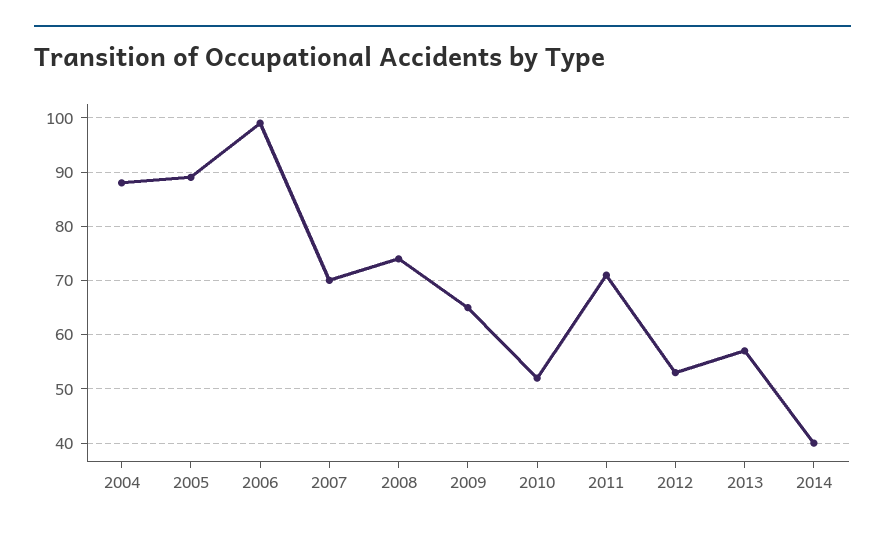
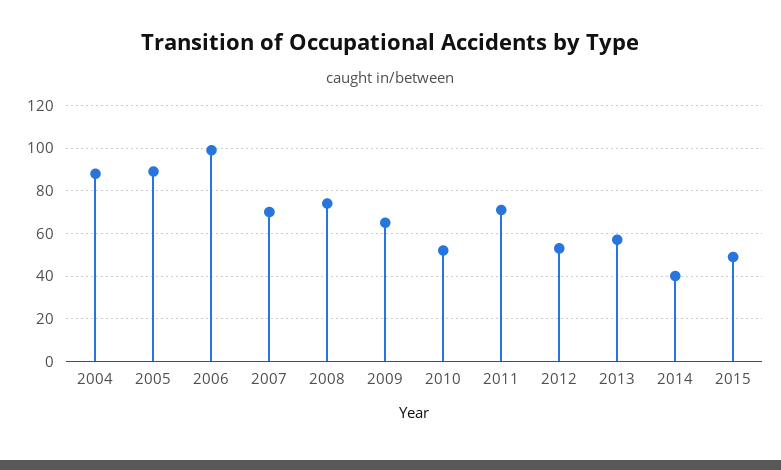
2015: none -> 50

